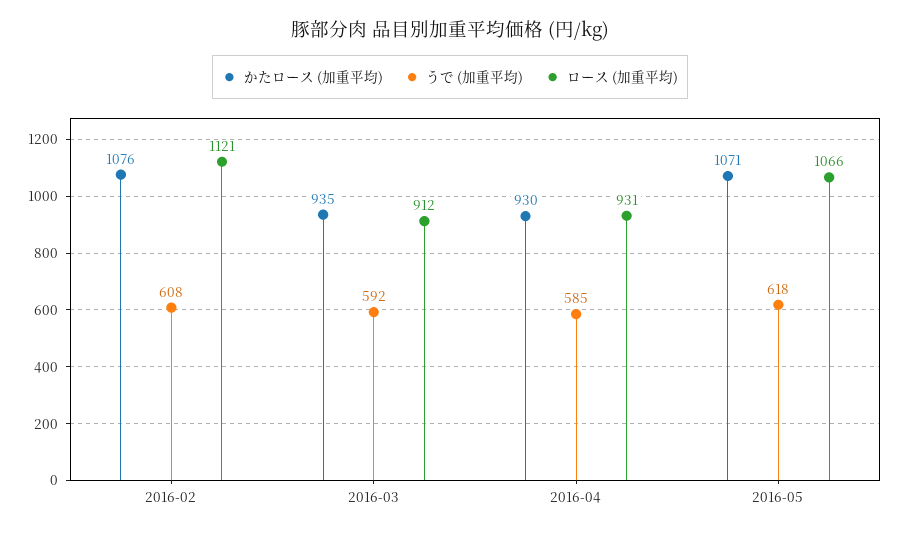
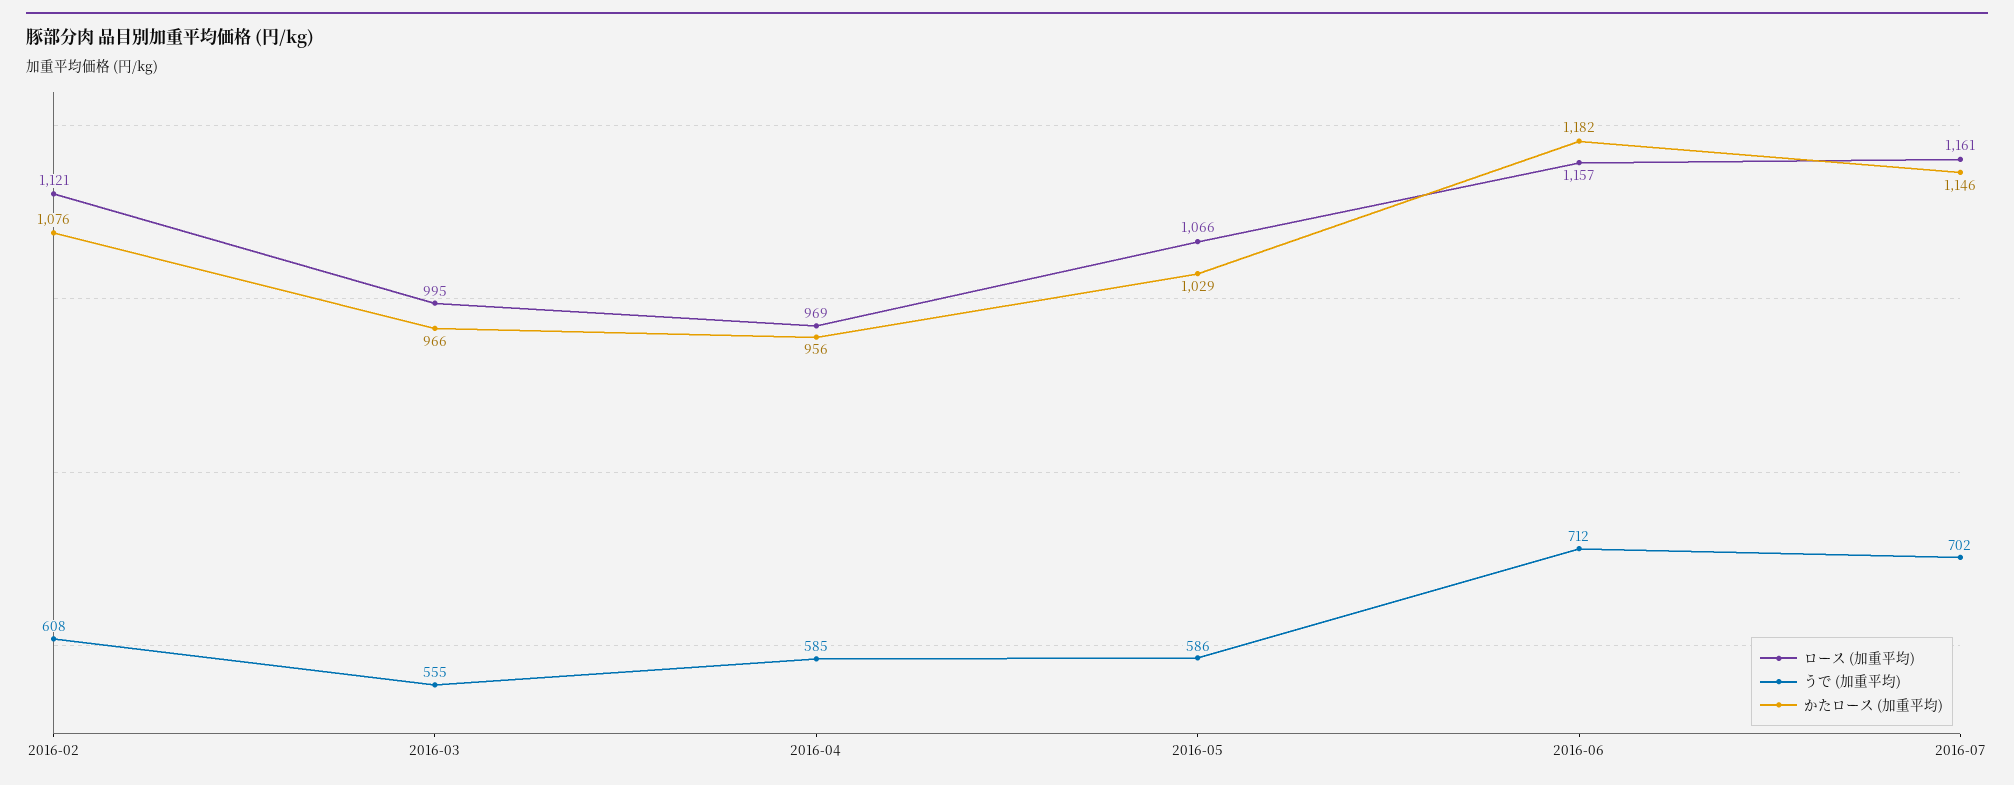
かたロース (加重平均), 2016-03: 935 -> 966
うで (加重平均), 2016-03: 592 -> 555
ロース (加重平均), 2016-03: 912 -> 995
かたロース (加重平均), 2016-04: 930 -> 956
ロース (加重平均), 2016-04: 931 -> 969
かたロース (加重平均), 2016-05: 1071 -> 1029
うで (加重平均), 2016-05: 618 -> 586
ロース (加重平均), 2016-06: none -> 1157
うで (加重平均), 2016-06: none -> 712
かたロース (加重平均), 2016-06: none -> 1182
ロース (加重平均), 2016-07: none -> 1161
うで (加重平均), 2016-07: none -> 702
かたロース (加重平均), 2016-07: none -> 1146

